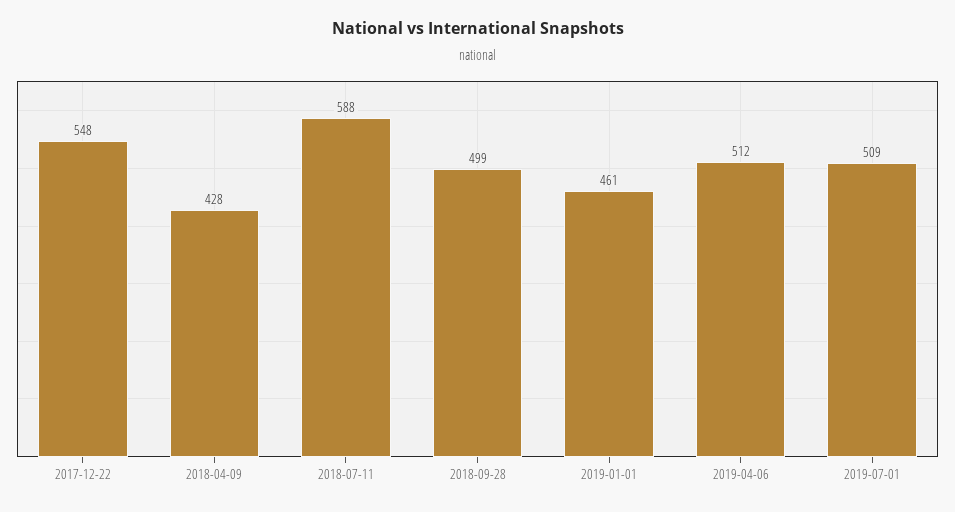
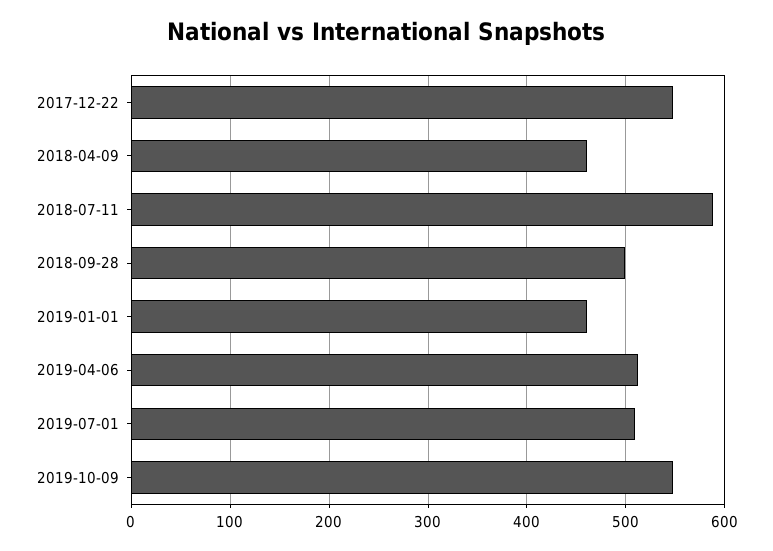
2018-04-09: 428 -> 460
2019-10-09: none -> 550

